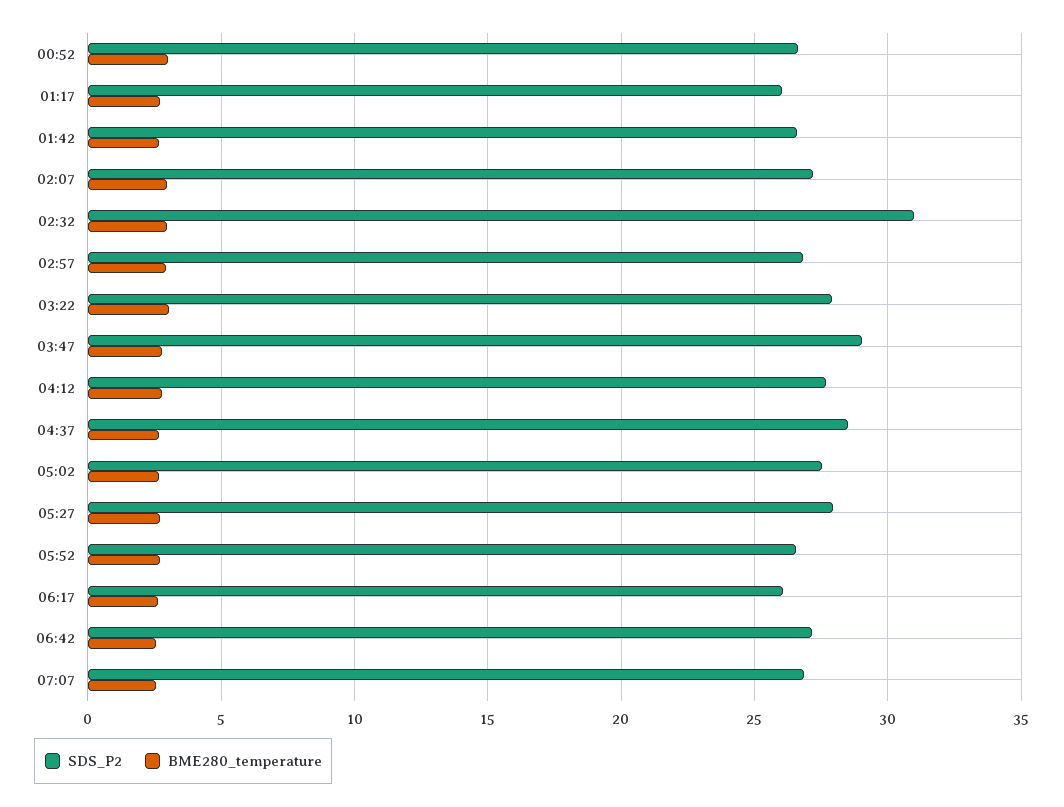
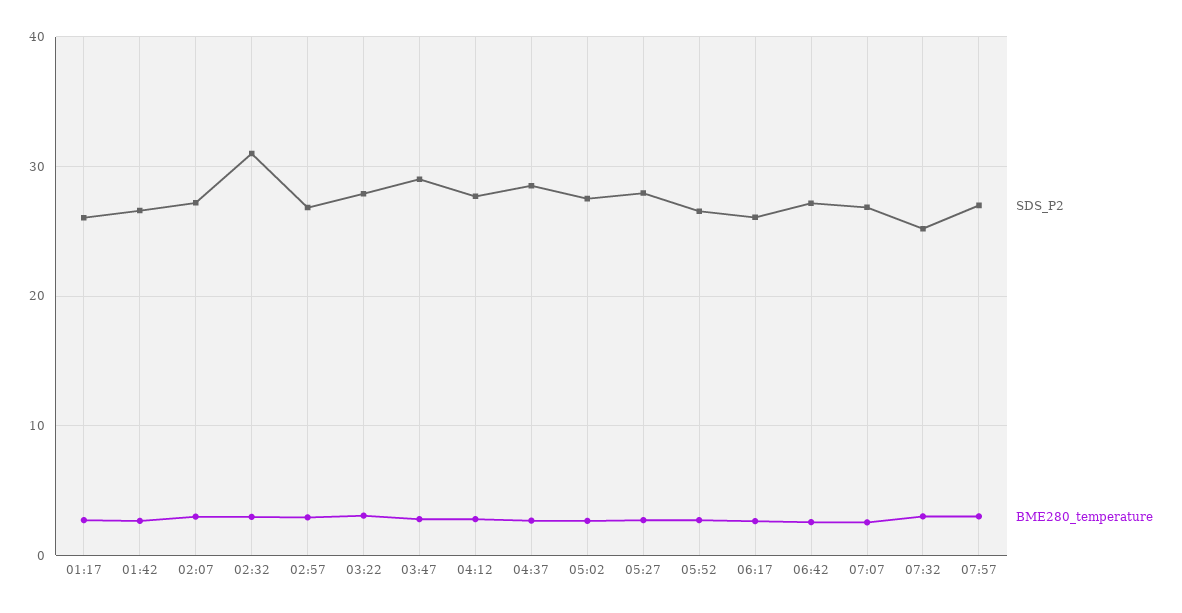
SDS_P2, 00:52: 26.5 -> none
BME280_temperature, 00:52: 3 -> none
SDS_P2, 07:32: none -> 25
BME280_temperature, 07:32: none -> 3
SDS_P2, 07:57: none -> 27
BME280_temperature, 07:57: none -> 3

